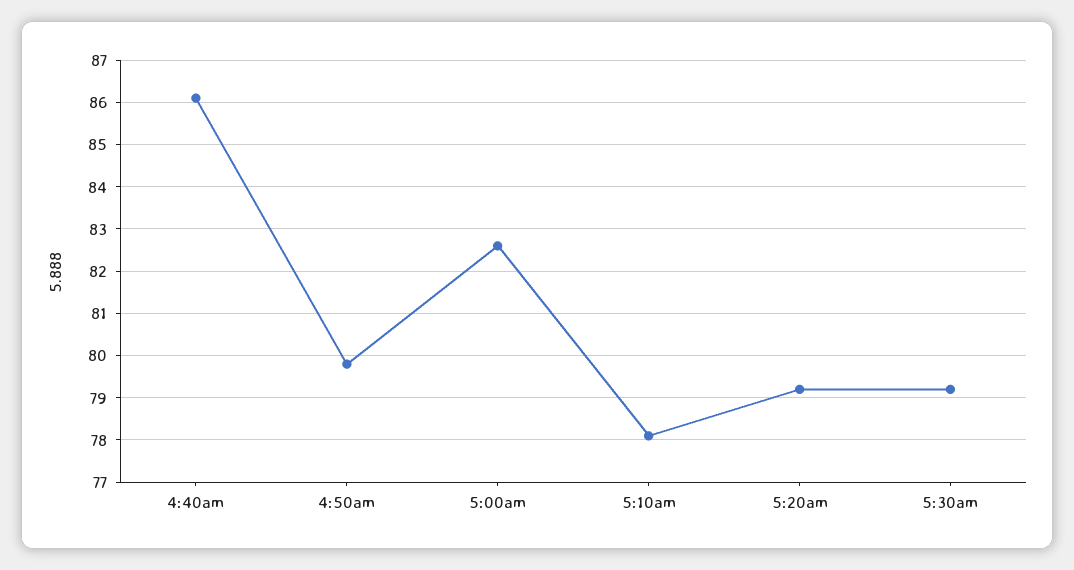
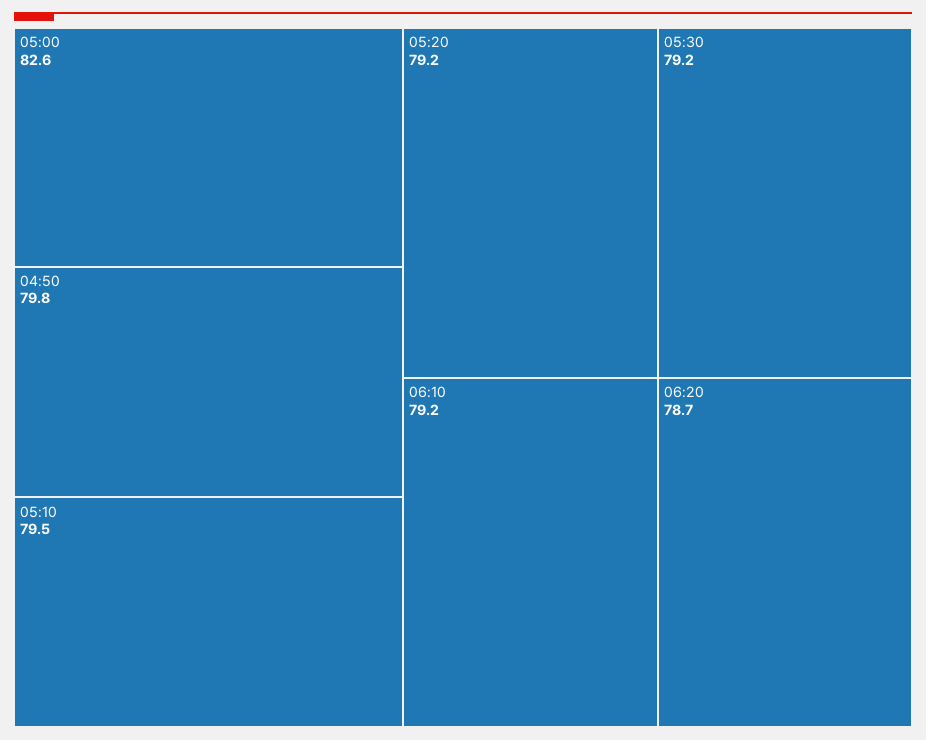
4:40am: 86 -> none
5:10am: 78 -> 79.5
06:10: none -> 79.2
06:20: none -> 78.7

